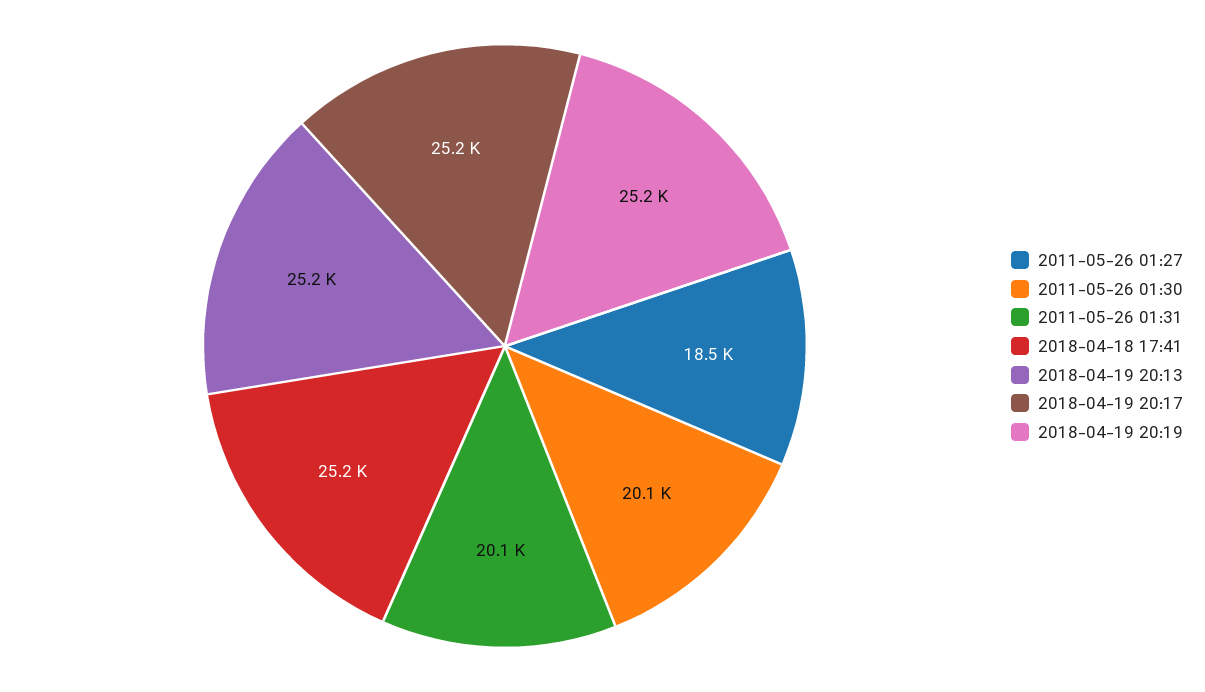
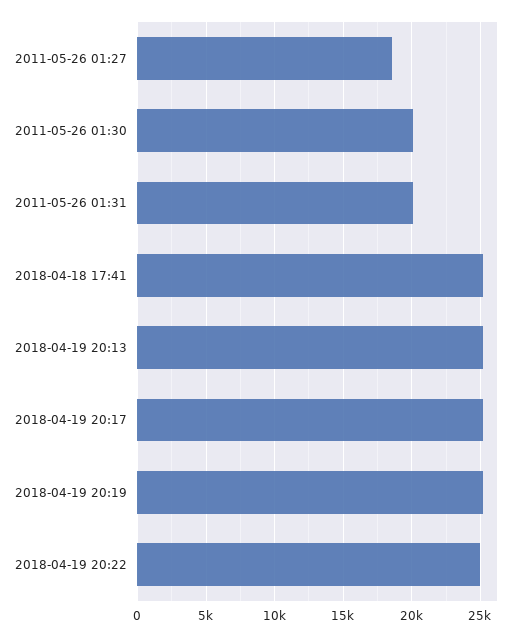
2018-04-19 20:22: none -> 25000

